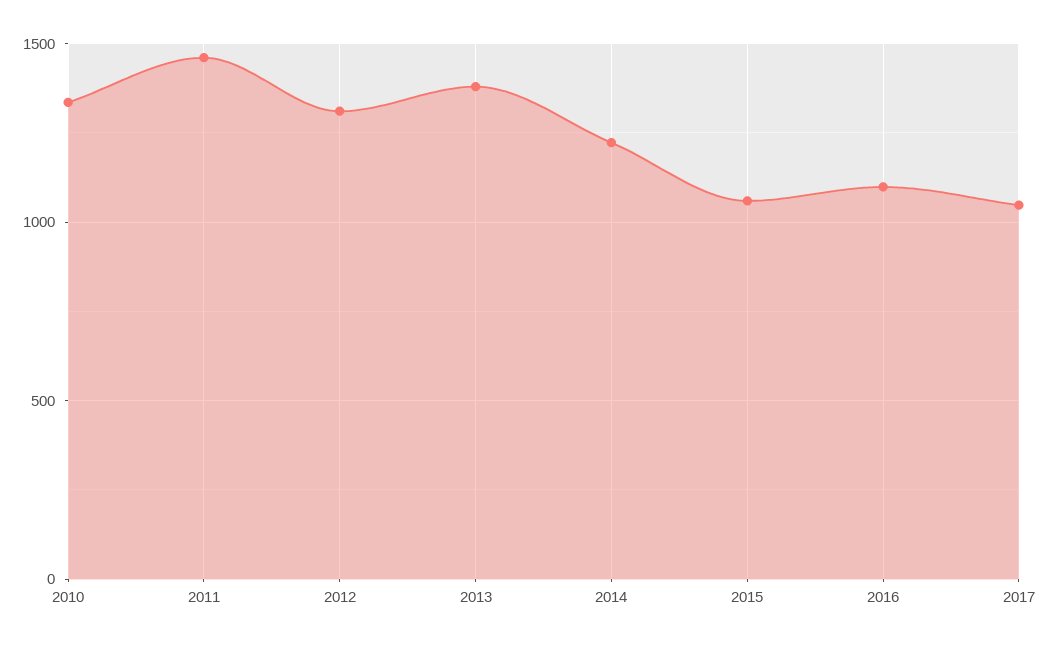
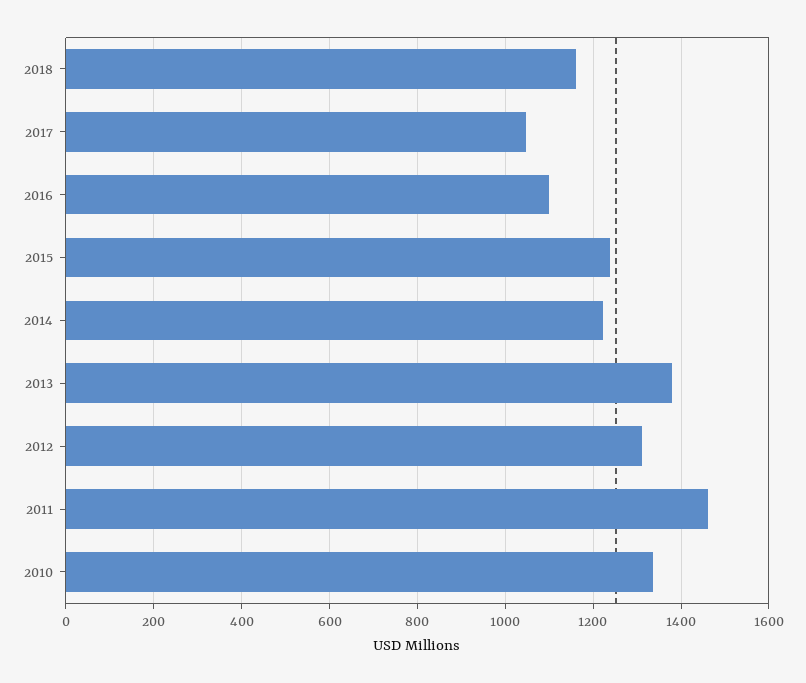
2015: 1050 -> 1240
2018: none -> 1160

